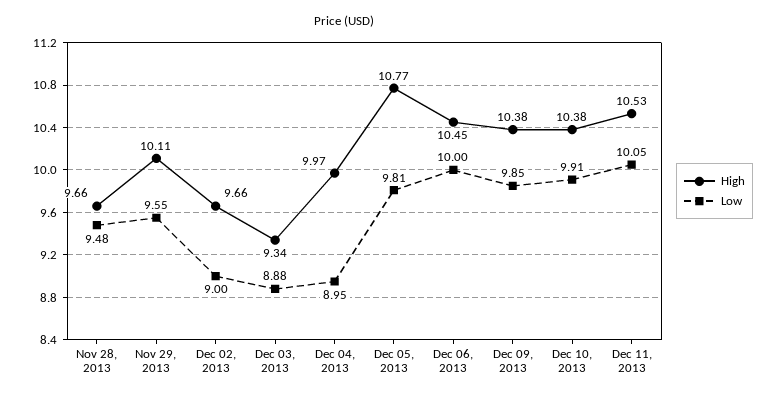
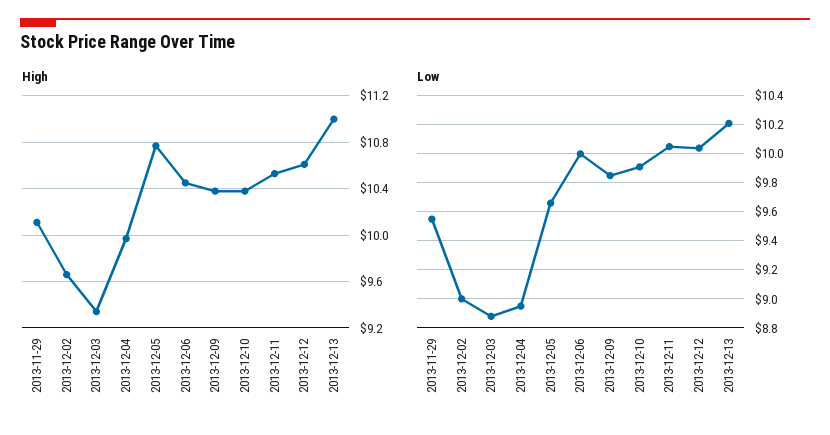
High, Nov 28, 2013: 9.66 -> none
Low, Nov 28, 2013: 9.48 -> none
Low, Dec 05, 2013: 9.81 -> 9.65
High, 2013-12-12: none -> 10.6
High, 2013-12-13: none -> 11
Low, 2013-12-12: none -> 10.05
Low, 2013-12-13: none -> 10.2

